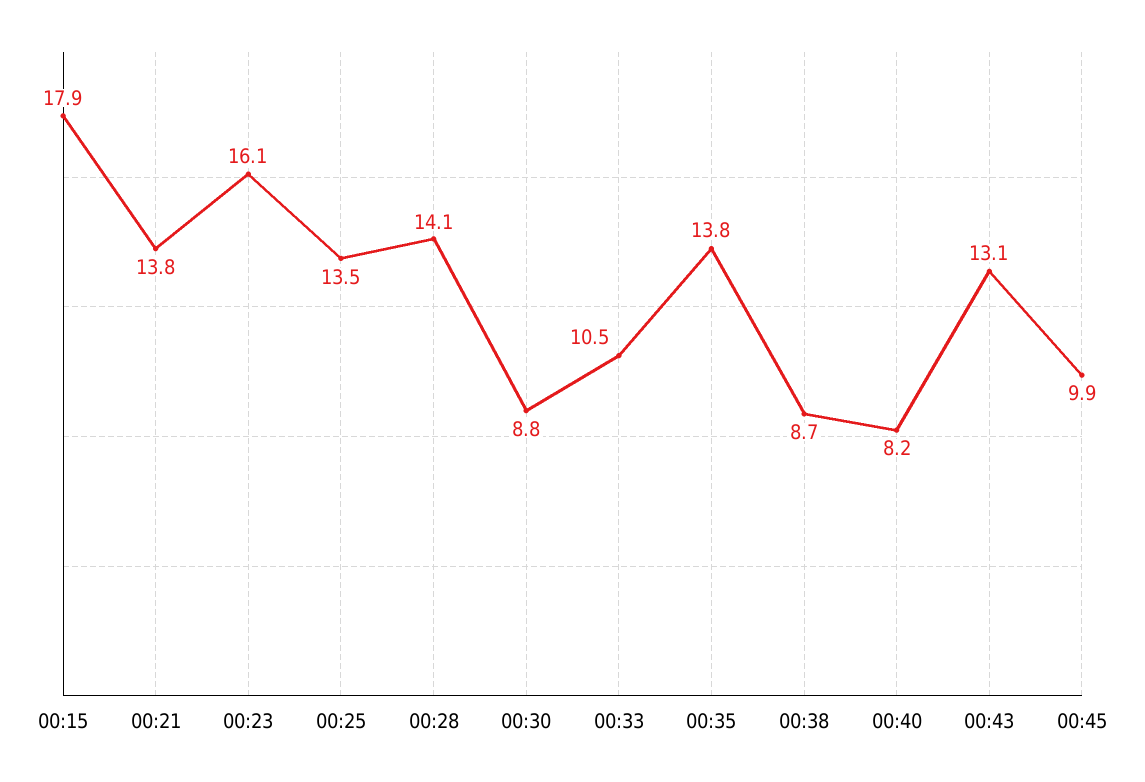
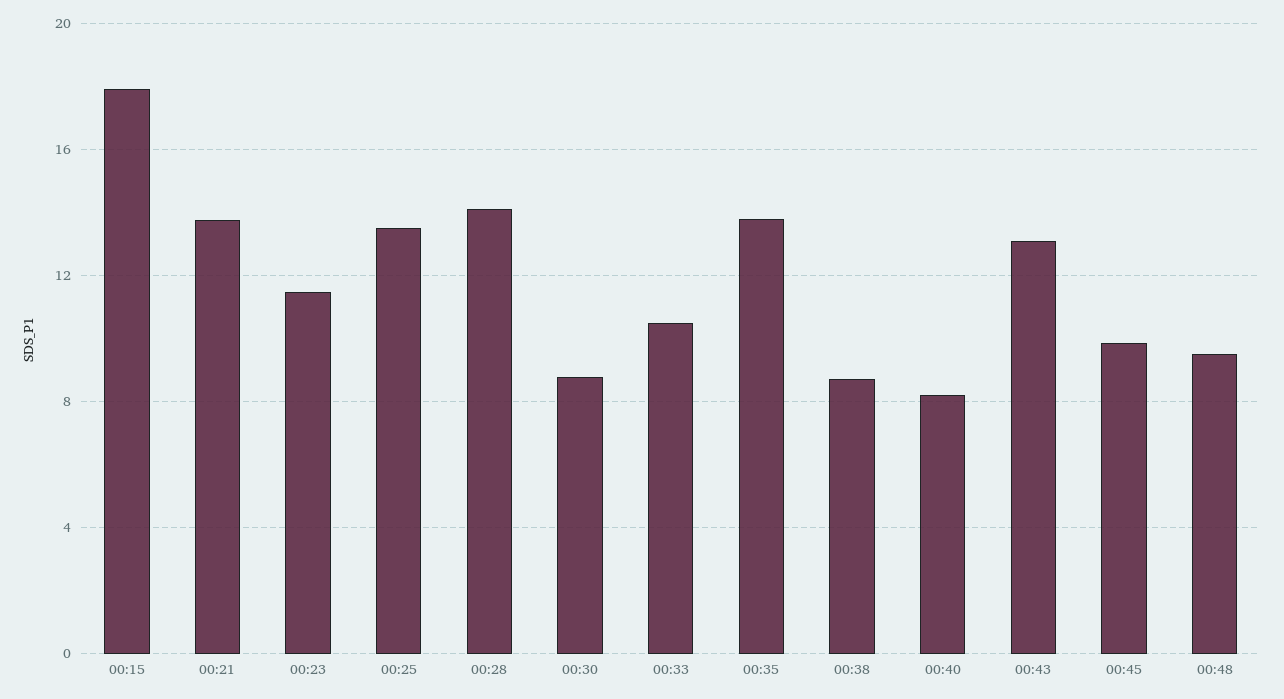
00:23: 16.1 -> 11.5
00:48: none -> 9.5

